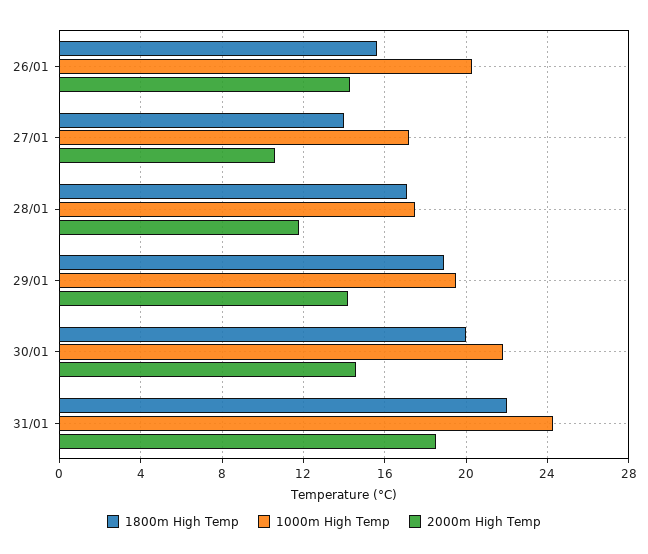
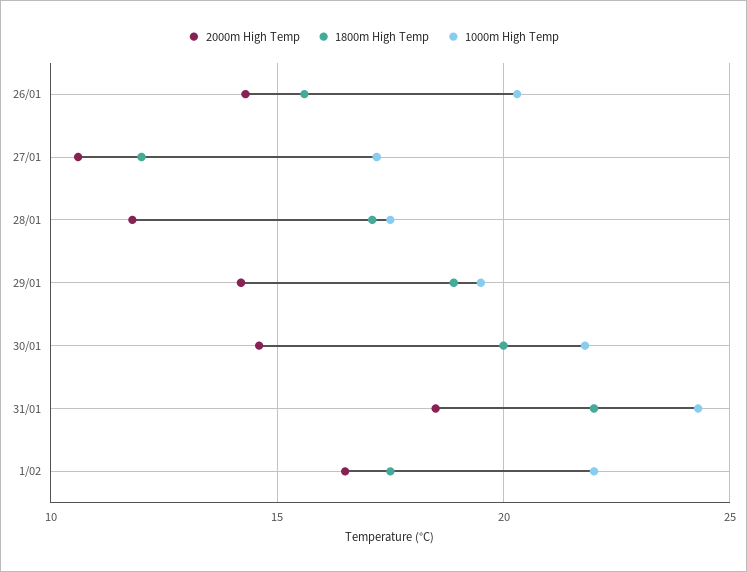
1800m High Temp, 27/01: 14 -> 12
2000m High Temp, 1/02: none -> 16.5
1800m High Temp, 1/02: none -> 17.5
1000m High Temp, 1/02: none -> 22

